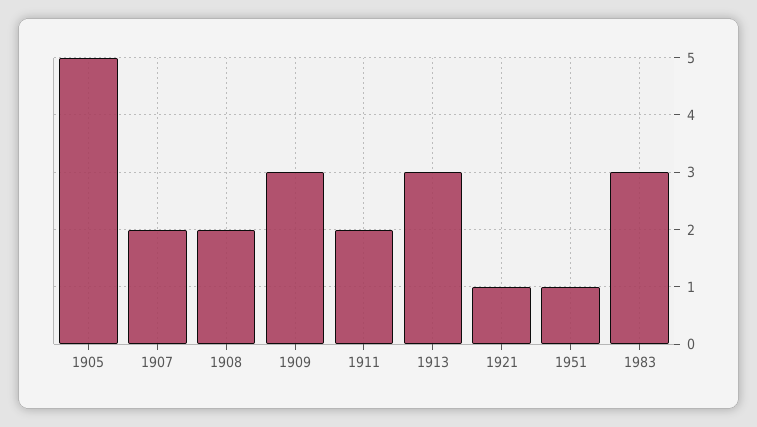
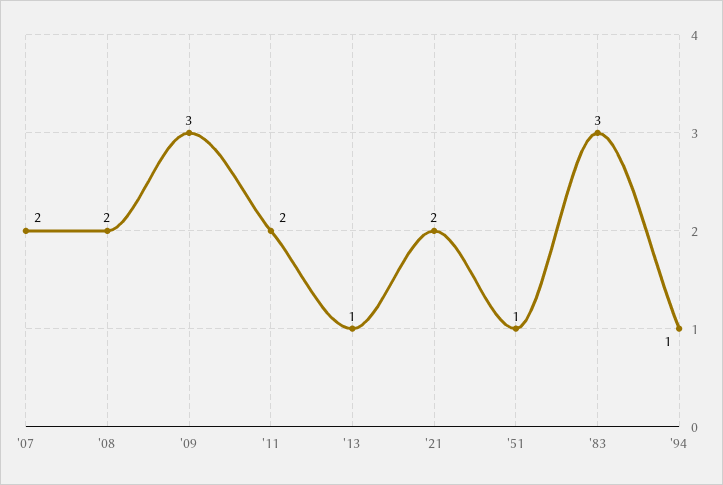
1905: 5 -> none
1913: 3 -> 1
1921: 1 -> 2
'94: none -> 1

